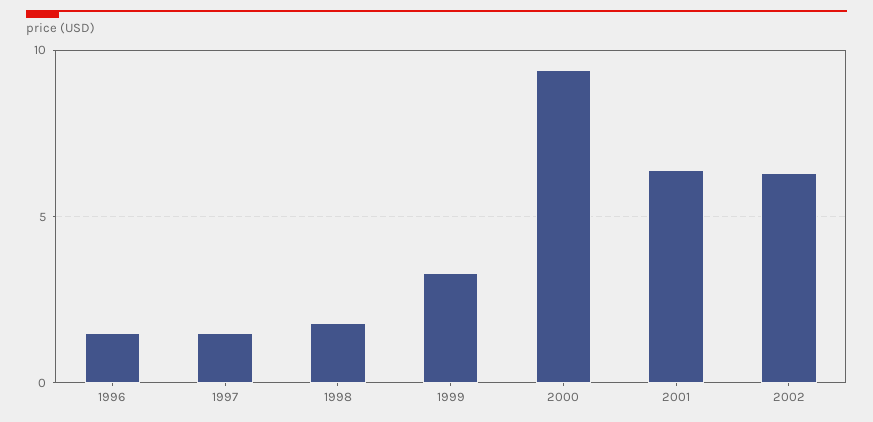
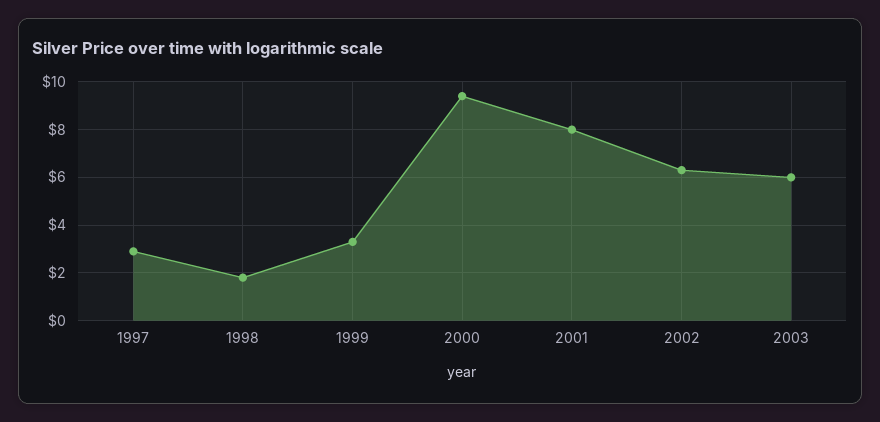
1996: 1.5 -> none
1997: 1.5 -> 3
2001: 6.5 -> 8
2003: none -> 6

